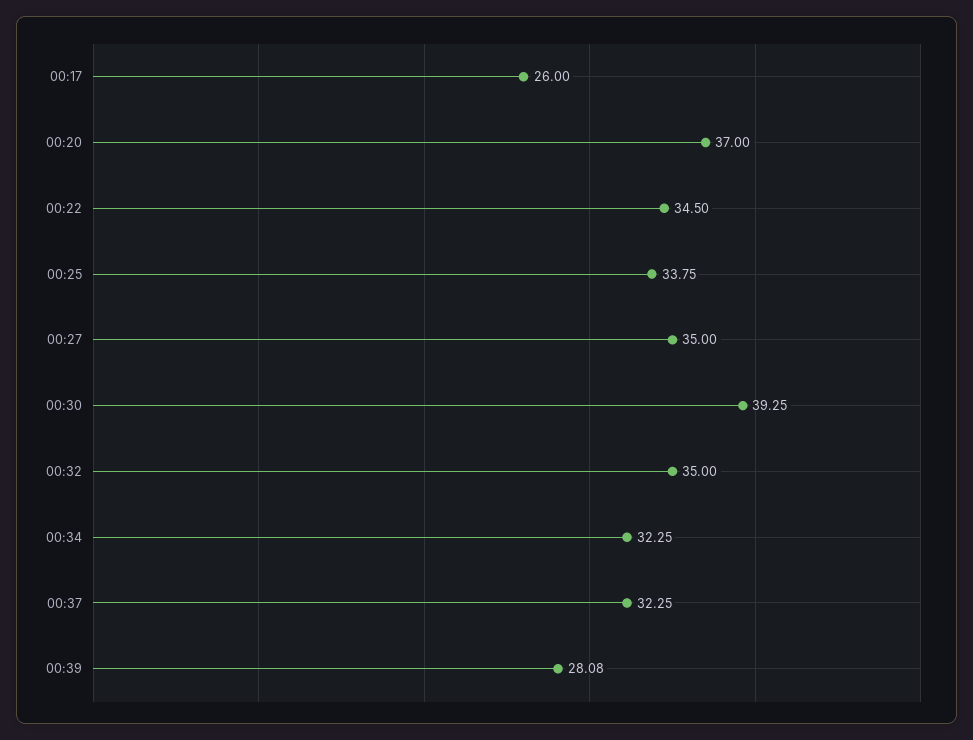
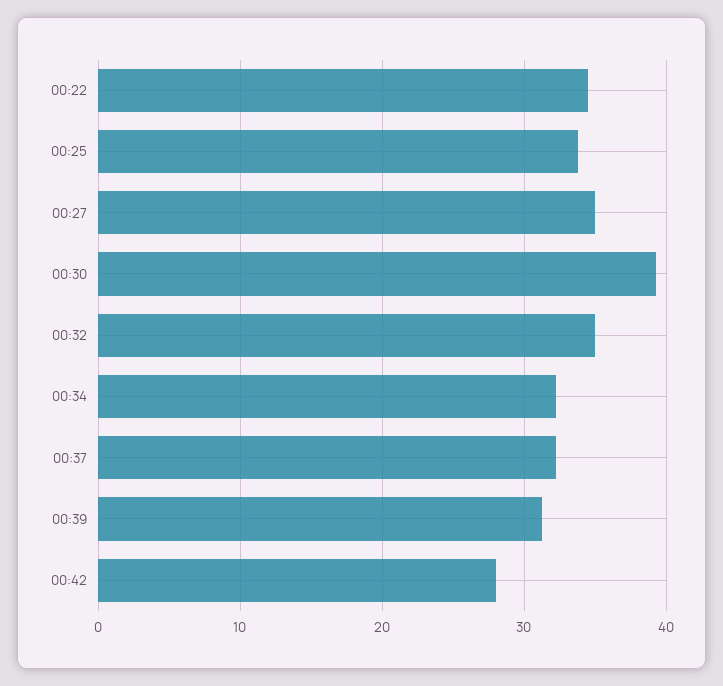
00:17: 26 -> none
00:20: 37 -> none
00:39: 28.08 -> 31
00:42: none -> 28

